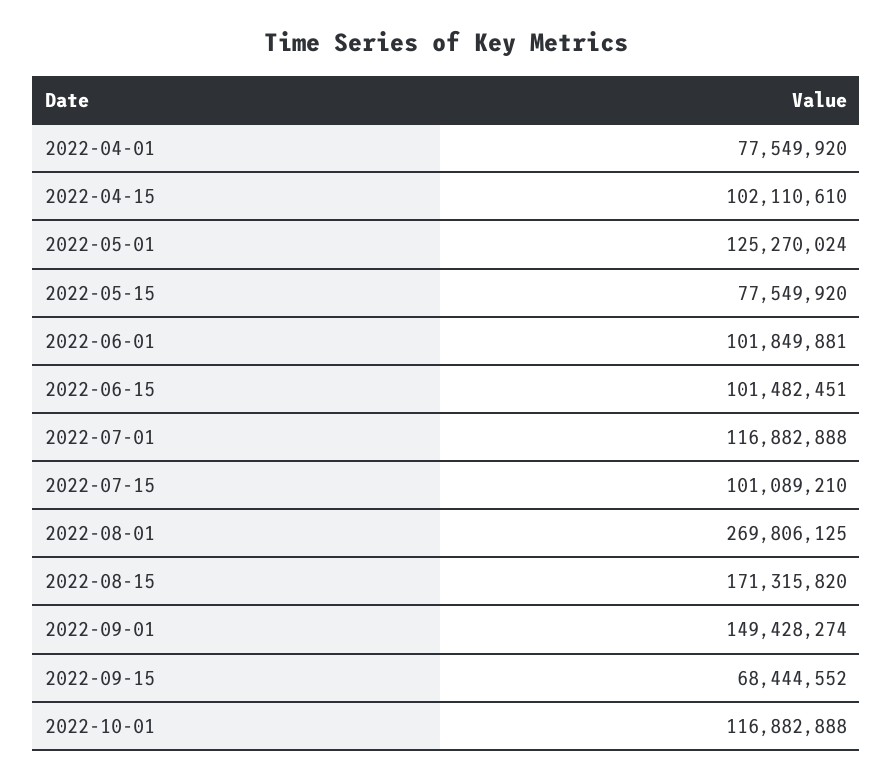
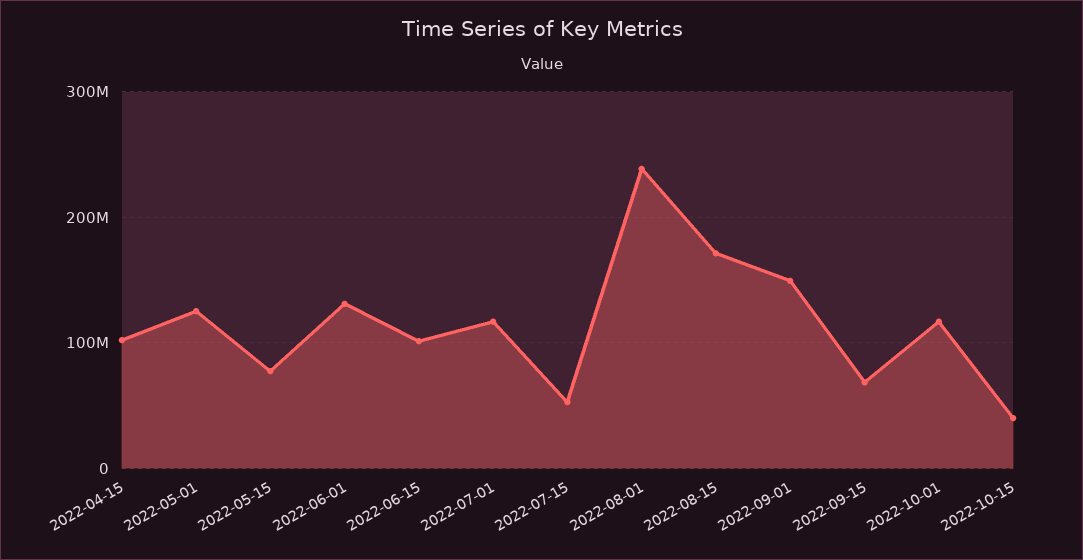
2022-04-01: 77549920 -> none
2022-06-01: 101849881 -> 130000000
2022-07-15: 101089210 -> 50000000
2022-08-01: 269806125 -> 240000000
2022-10-15: none -> 40000000

